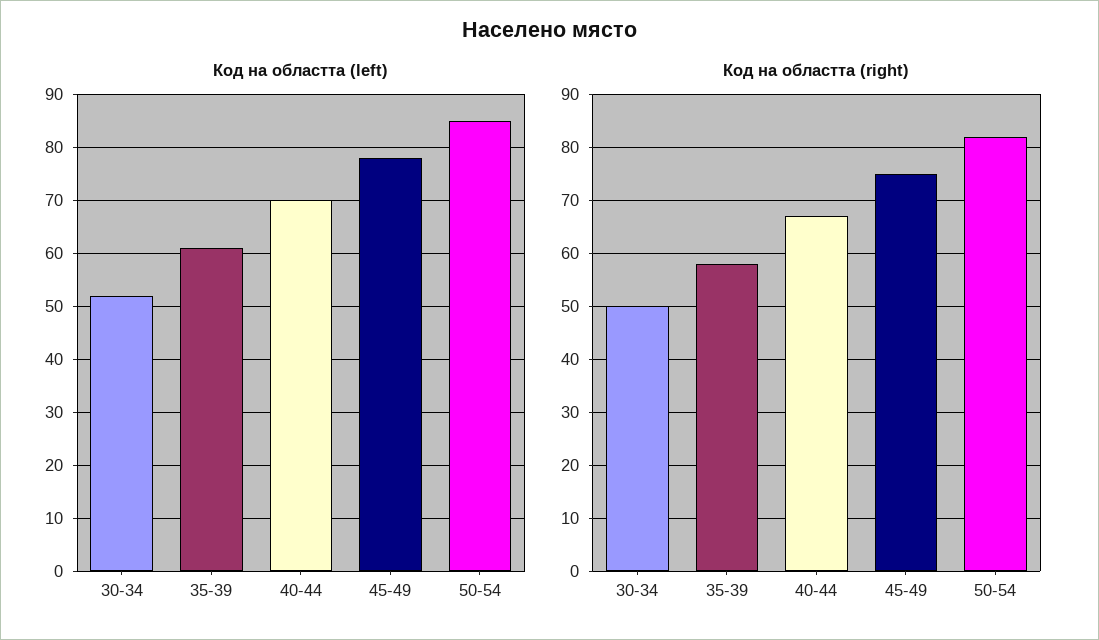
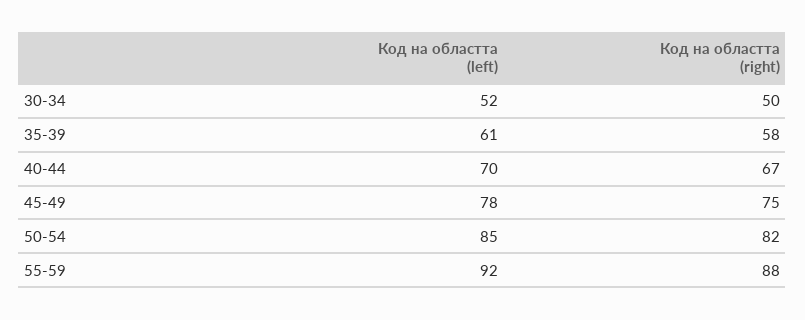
Код на областта (left), 55-59: none -> 92
Код на областта (right), 55-59: none -> 88

